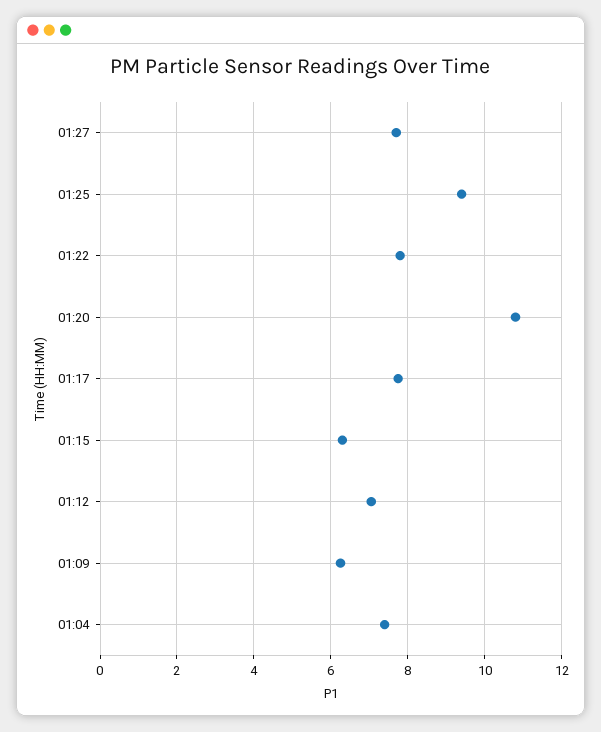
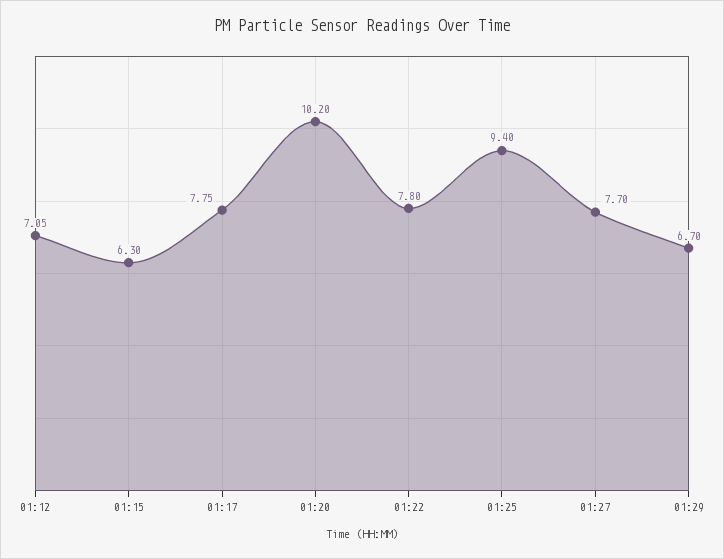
01:20: 10.8 -> 10.2
01:09: 6.2 -> none
01:04: 7.4 -> none
01:29: none -> 6.7

